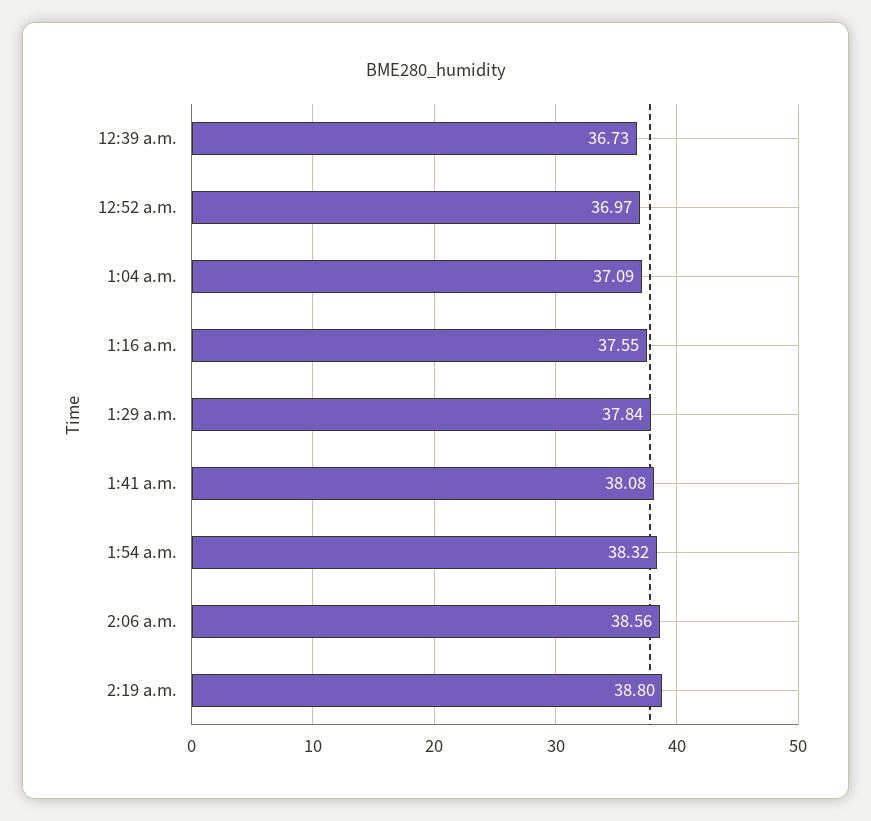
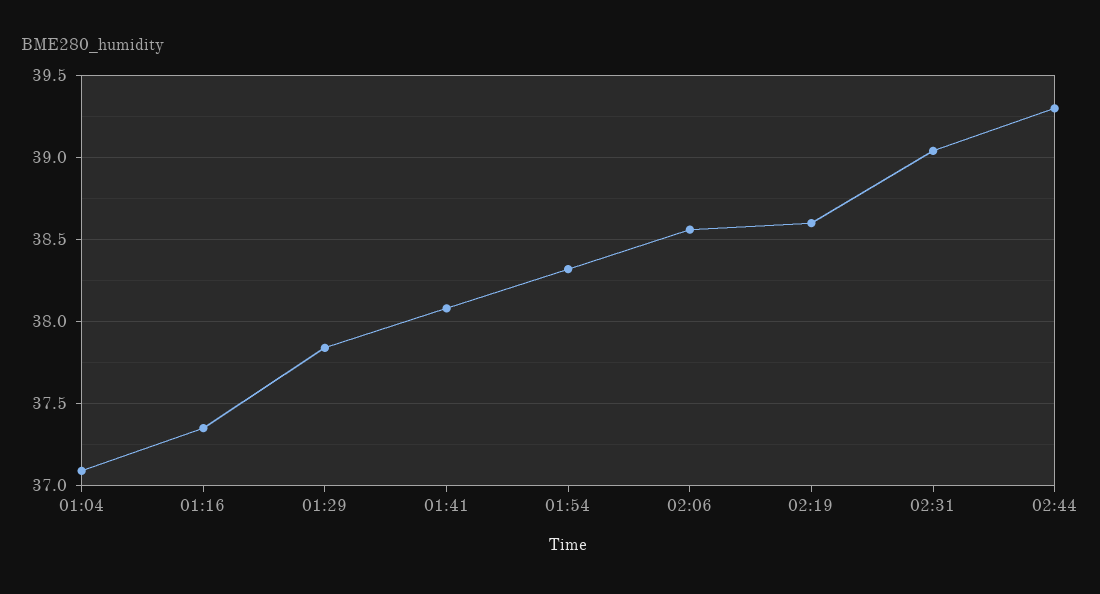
12:39 a.m.: 36.73 -> none
12:52 a.m.: 36.97 -> none
1:16 a.m.: 37.55 -> 37.35
2:19 a.m.: 38.8 -> 38.6
02:31: none -> 39.05
02:44: none -> 39.3

